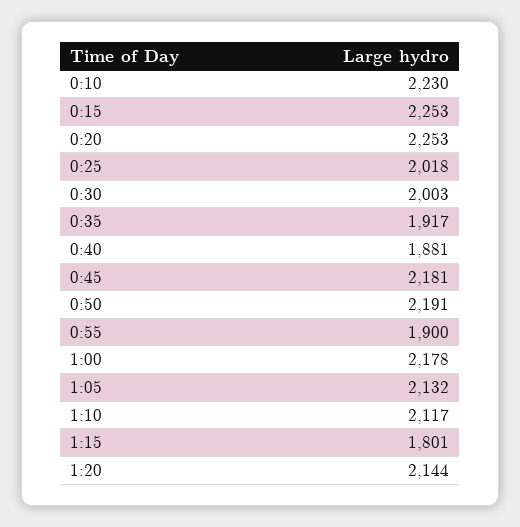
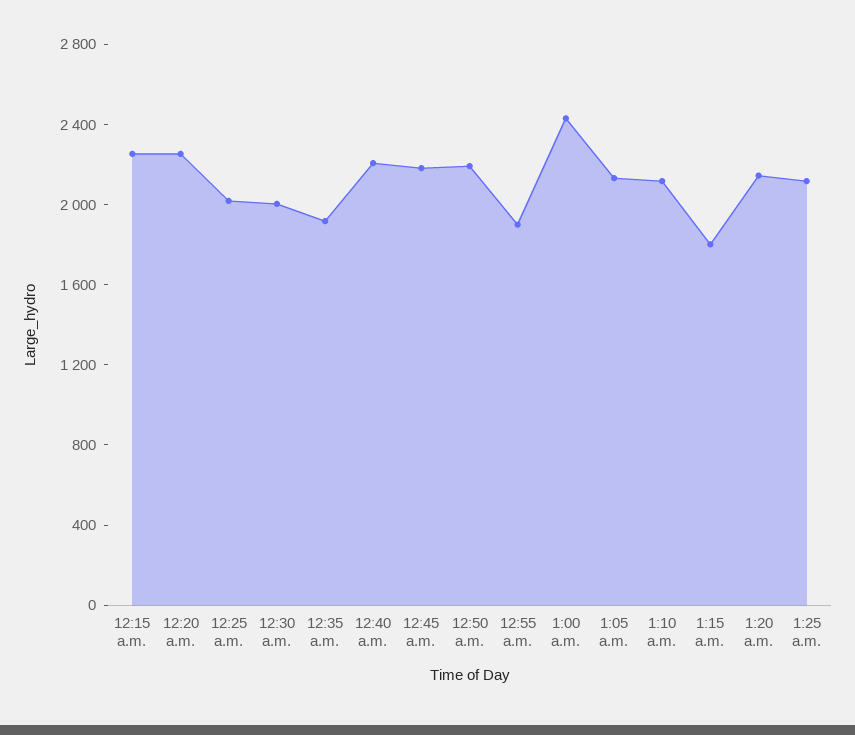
0:10: 2230 -> none
0:40: 1881 -> 2200
1:00: 2178 -> 2400
1:25 a.m.: none -> 2100

